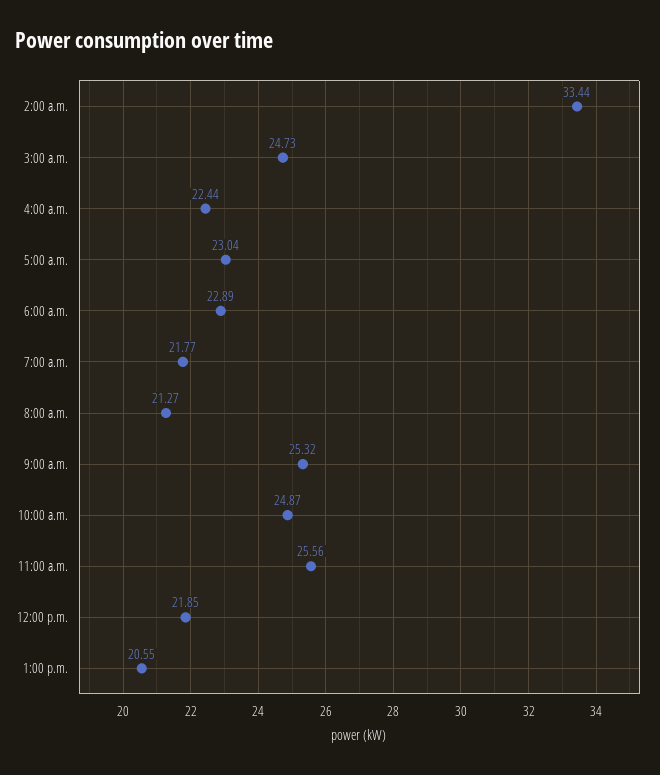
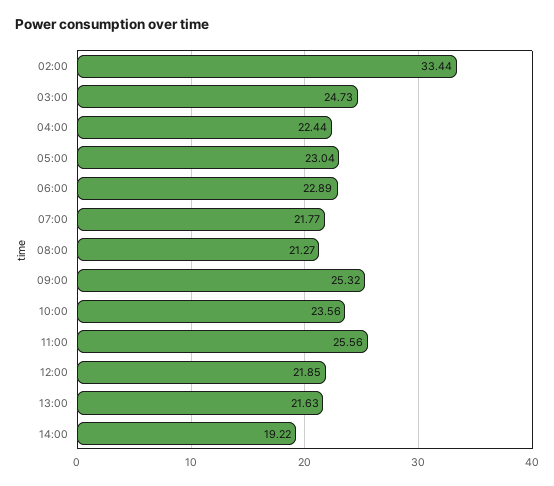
10:00 a.m.: 24.87 -> 23.56
1:00 p.m.: 20.55 -> 21.63
14:00: none -> 19.22

